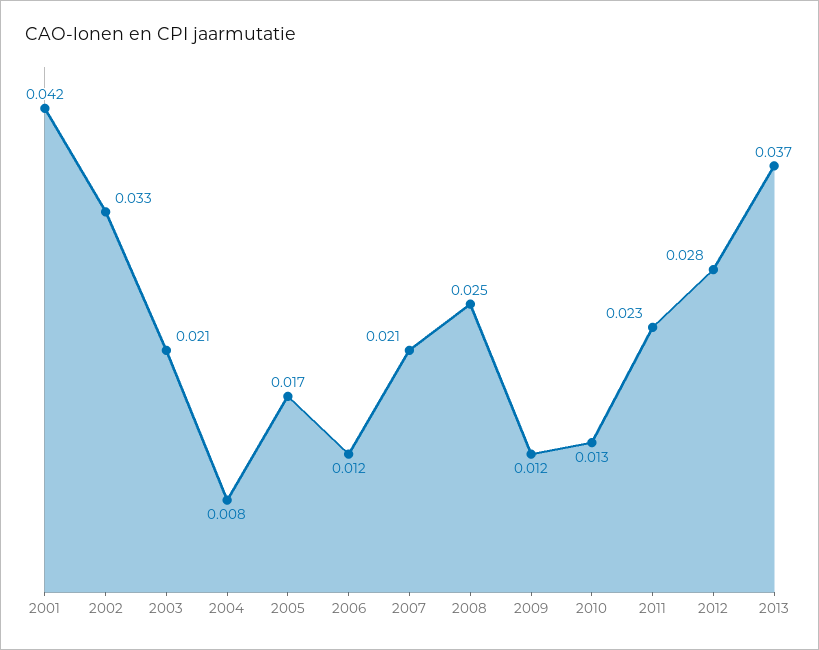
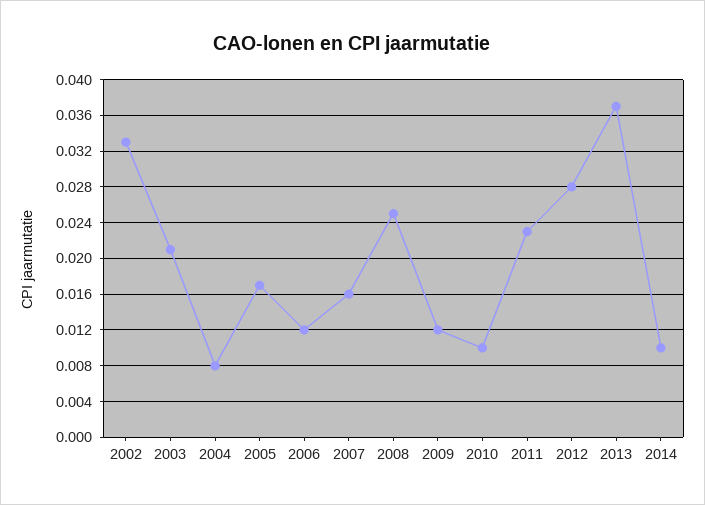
2001: 0.042 -> none
2007: 0.021 -> 0.016
2010: 0.013 -> 0.01
2014: none -> 0.01

